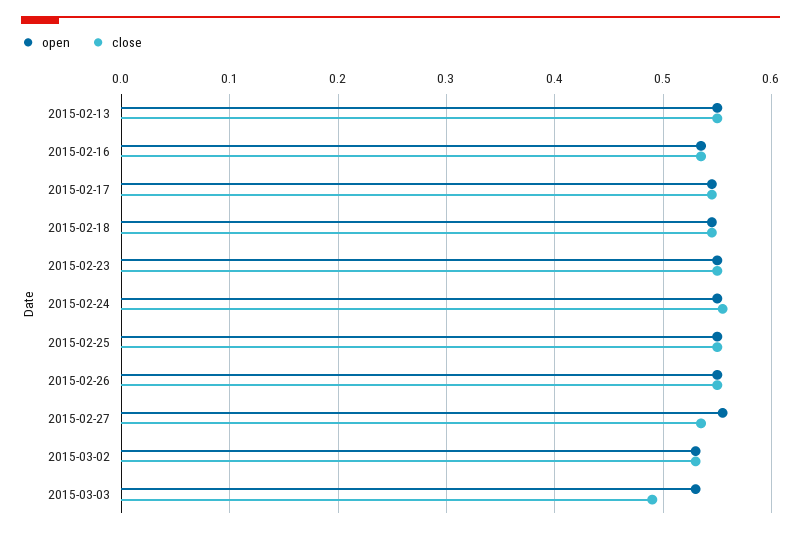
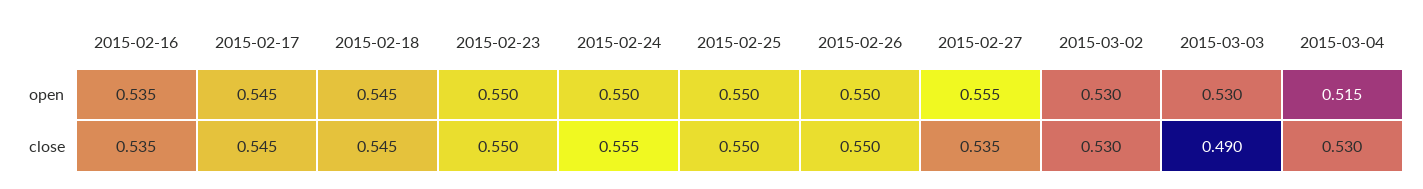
open, 2015-02-13: 0.55 -> none
close, 2015-02-13: 0.55 -> none
open, 2015-03-04: none -> 0.515
close, 2015-03-04: none -> 0.53

